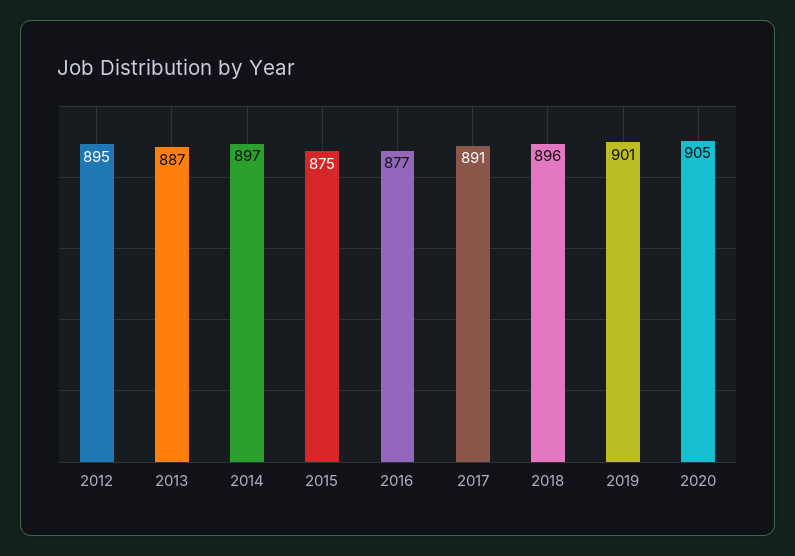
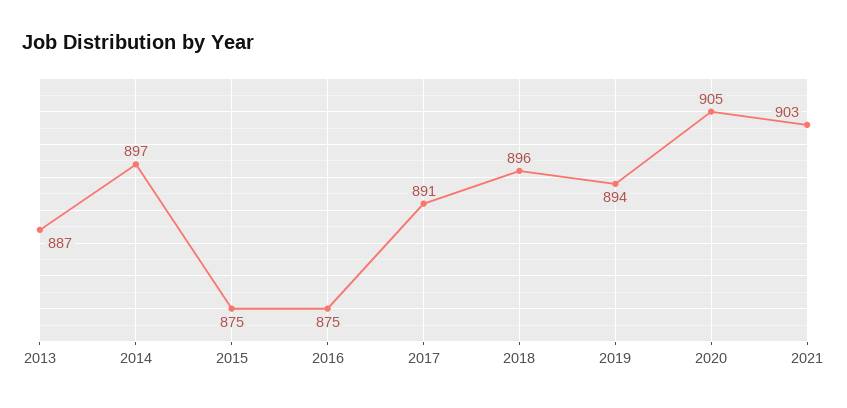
2012: 895 -> none
2016: 877 -> 875
2019: 901 -> 894
2021: none -> 903

